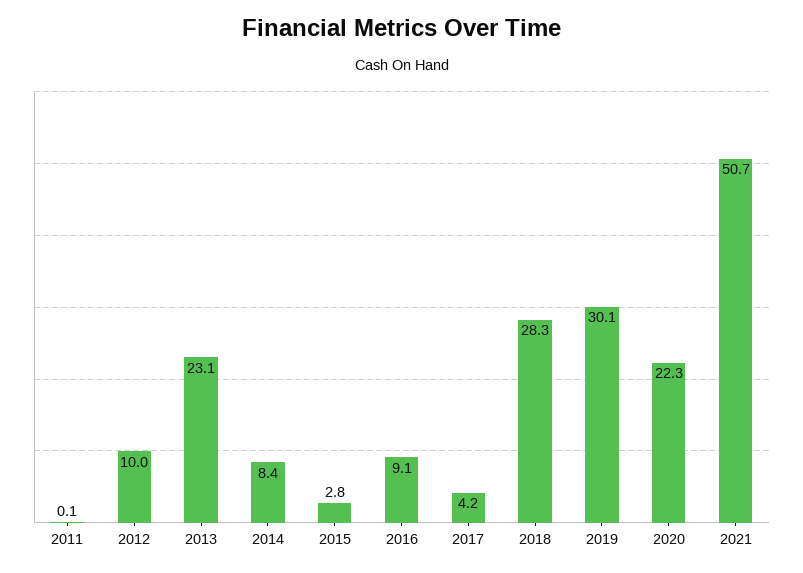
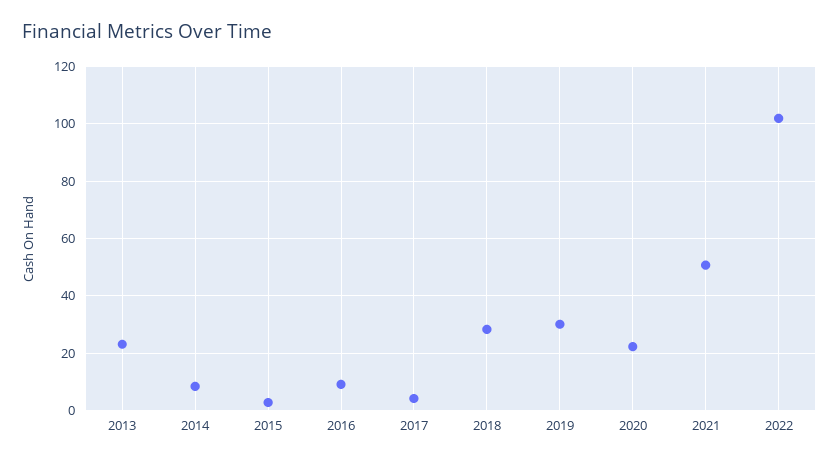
2011: 0.1 -> none
2012: 10 -> none
2022: none -> 102.5

